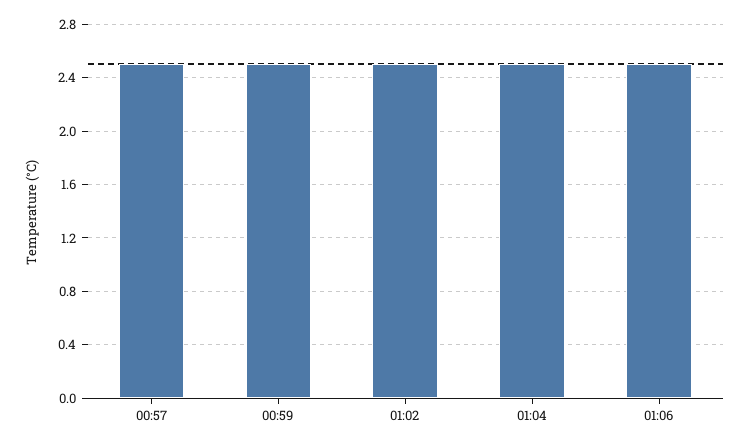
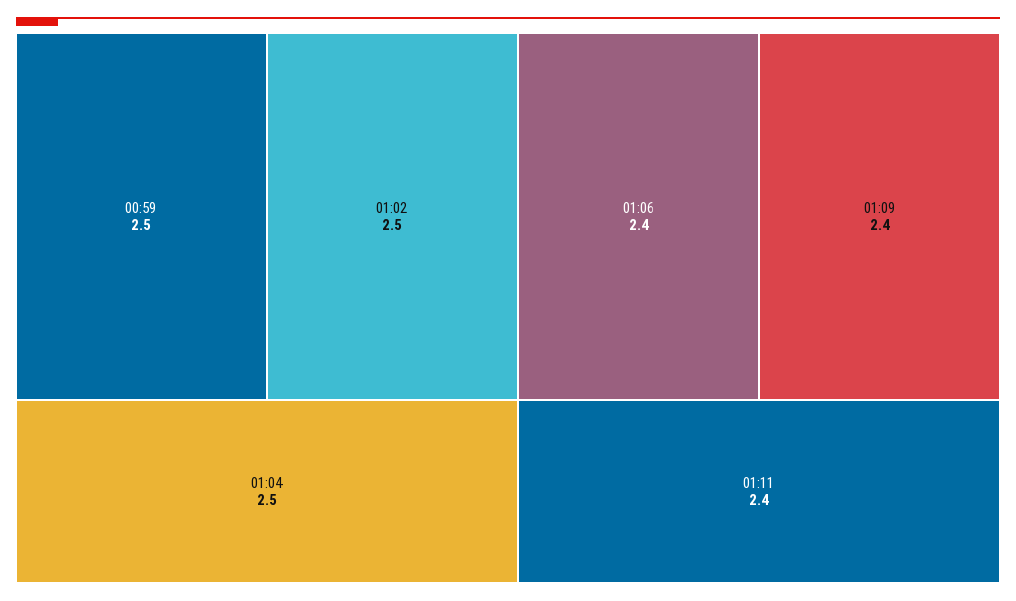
00:57: 2.5 -> none
01:06: 2.5 -> 2.4
01:09: none -> 2.4
01:11: none -> 2.4

